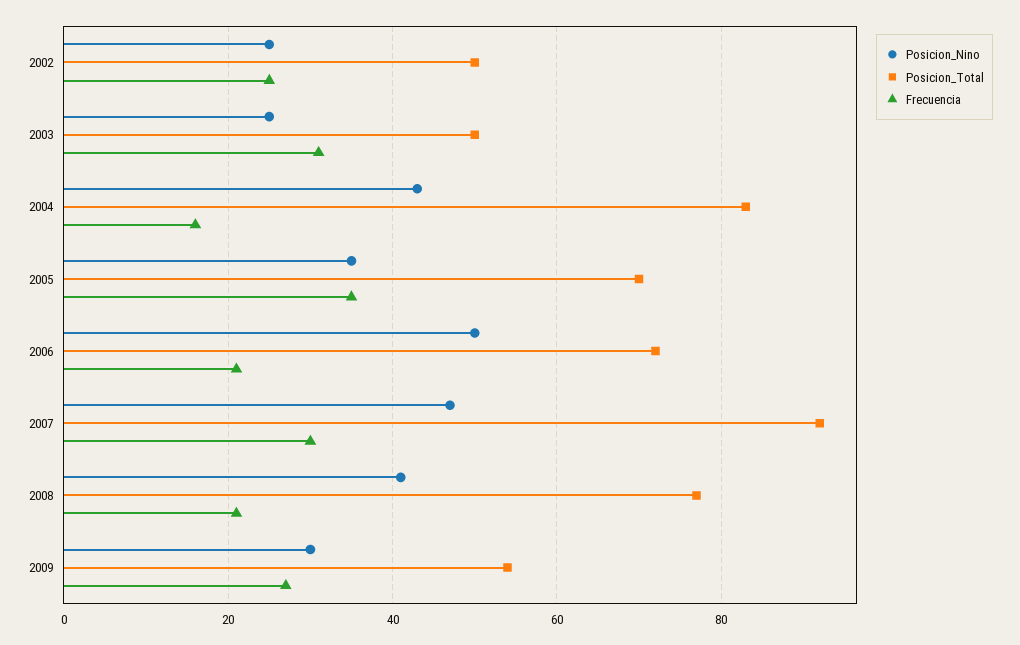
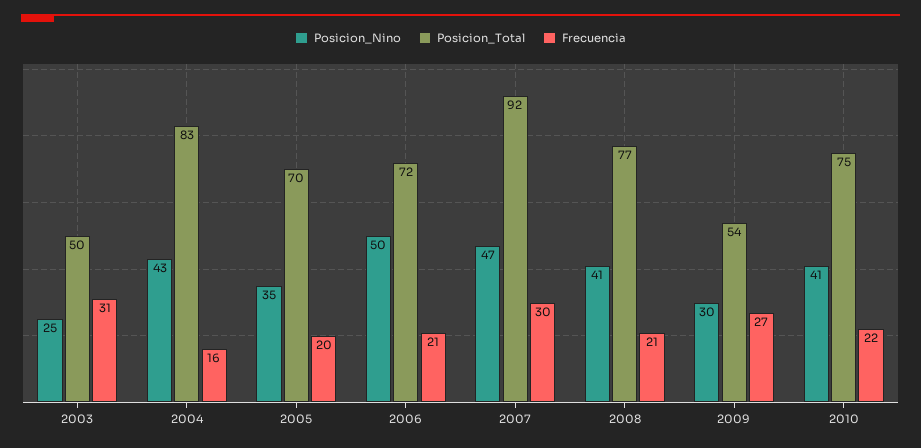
Posicion_Nino, 2002: 25 -> none
Posicion_Total, 2002: 50 -> none
Frecuencia, 2002: 25 -> none
Frecuencia, 2005: 35 -> 20
Posicion_Nino, 2010: none -> 41
Posicion_Total, 2010: none -> 75
Frecuencia, 2010: none -> 22

